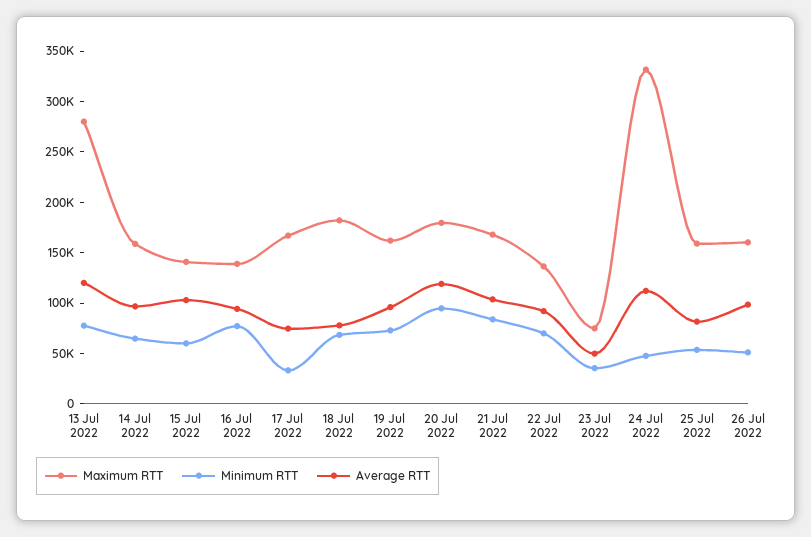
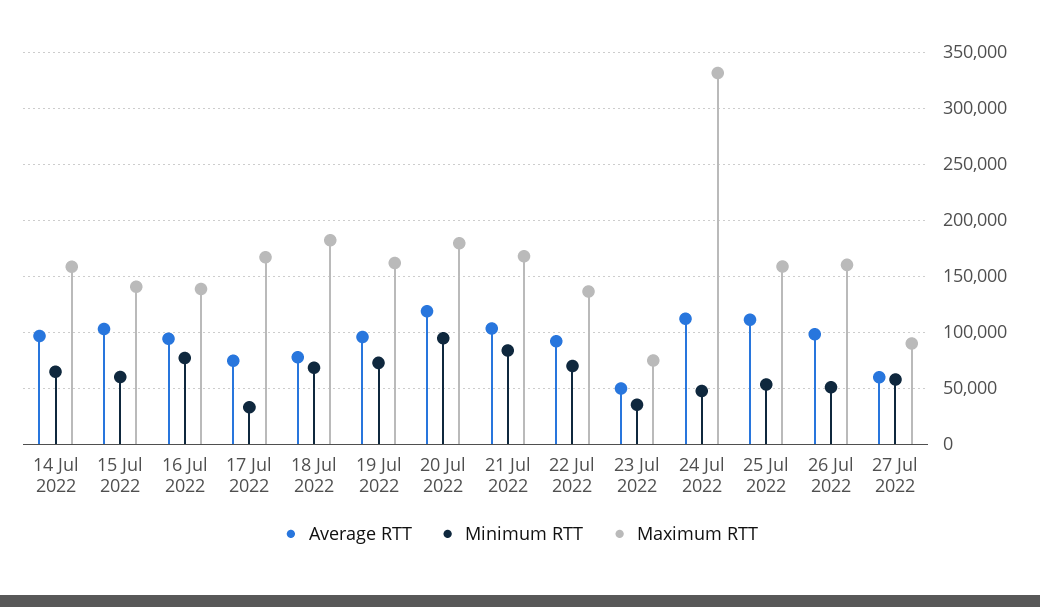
Maximum RTT, 13 Jul 2022: 280000 -> none
Minimum RTT, 13 Jul 2022: 80000 -> none
Average RTT, 13 Jul 2022: 120000 -> none
Average RTT, 25 Jul 2022: 80000 -> 110000
Average RTT, 27 Jul 2022: none -> 60000
Minimum RTT, 27 Jul 2022: none -> 60000
Maximum RTT, 27 Jul 2022: none -> 90000

